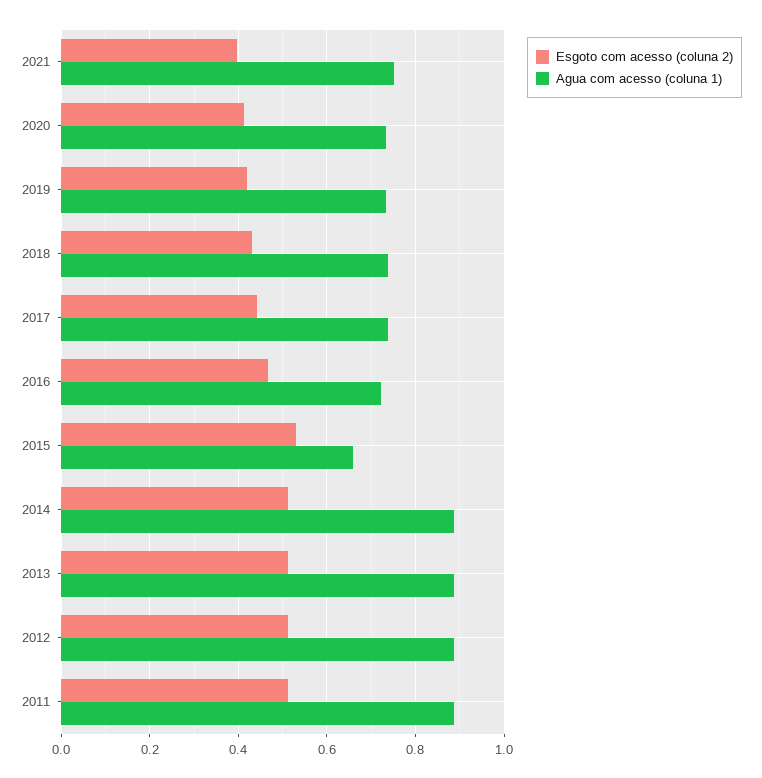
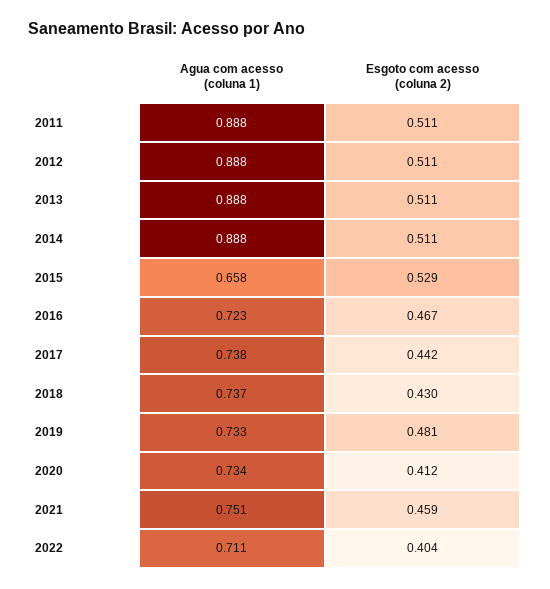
Esgoto com acesso (coluna 2), 2021: 0.4 -> 0.459
Esgoto com acesso (coluna 2), 2019: 0.42 -> 0.481
Agua com acesso (coluna 1), 2022: none -> 0.711
Esgoto com acesso (coluna 2), 2022: none -> 0.404

